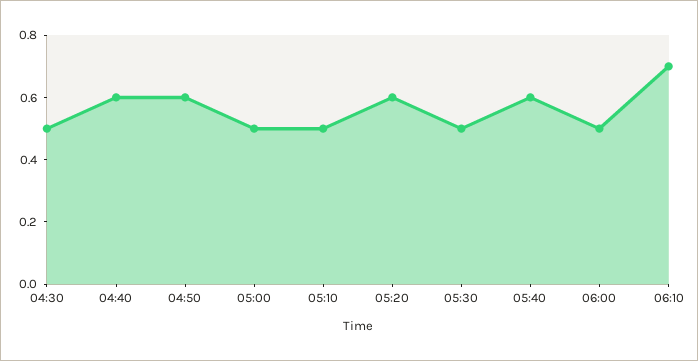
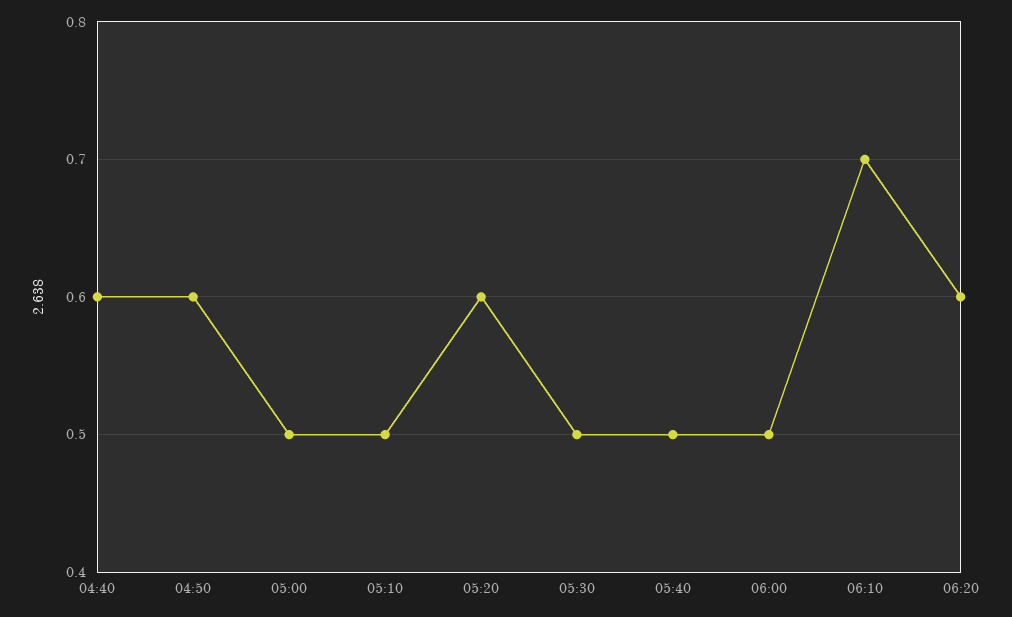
04:30: 0.5 -> none
05:40: 0.6 -> 0.5
06:20: none -> 0.6

